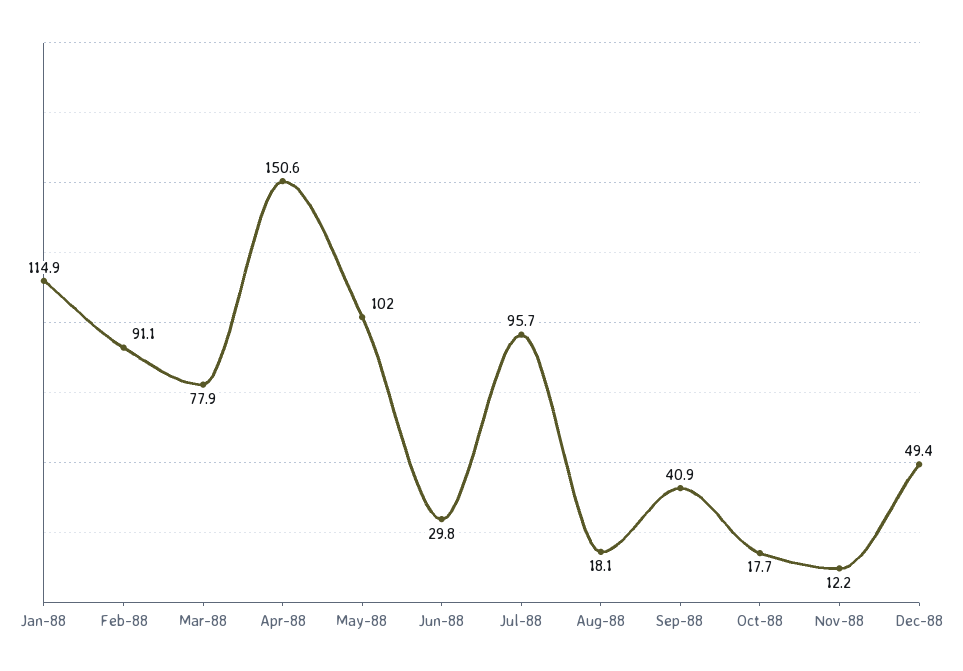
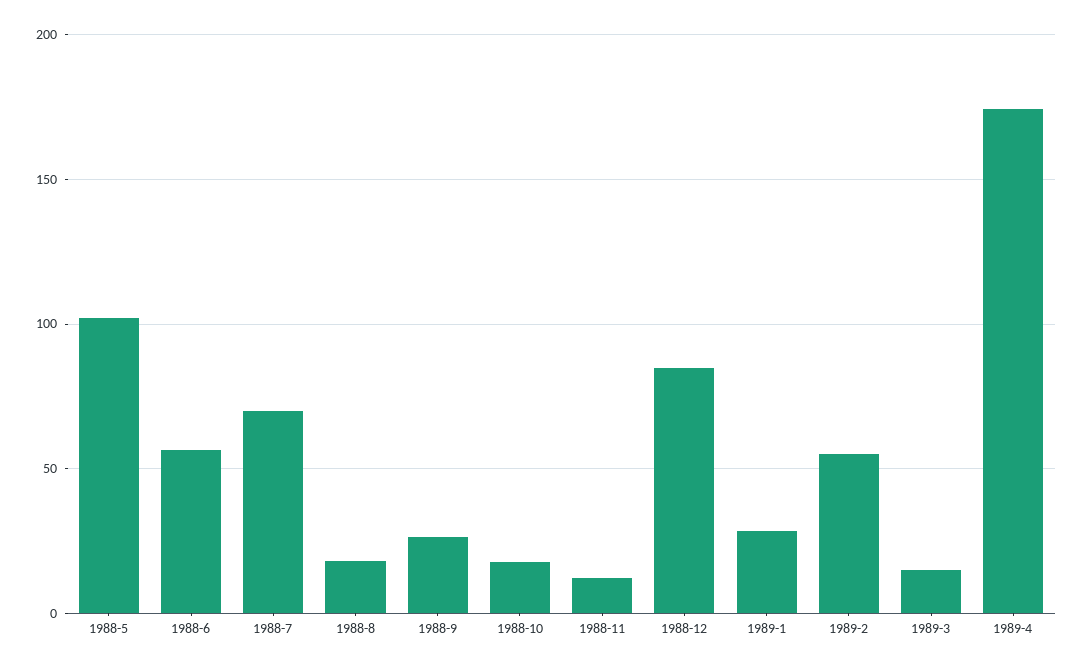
Jan-88: 114.9 -> none
Feb-88: 91.1 -> none
Mar-88: 77.9 -> none
Apr-88: 150.6 -> none
Jun-88: 29.8 -> 55
Jul-88: 95.7 -> 70
Sep-88: 40.9 -> 25
Dec-88: 49.4 -> 85
1989-1: none -> 30
1989-2: none -> 55
1989-3: none -> 15
1989-4: none -> 175

